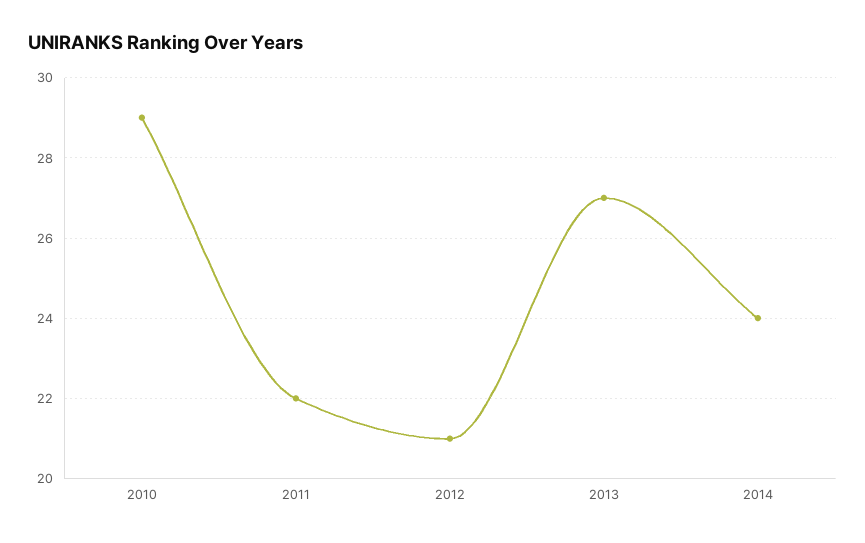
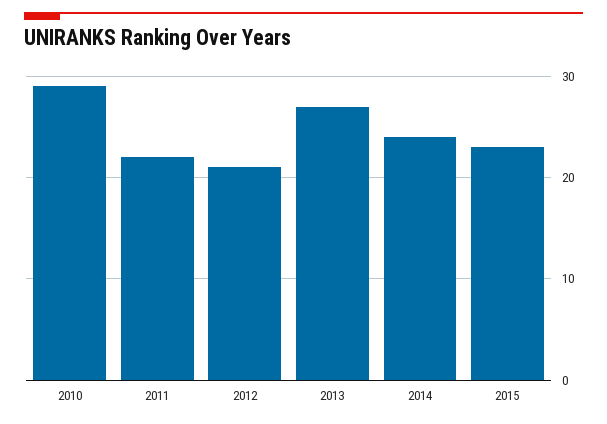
2015: none -> 23

